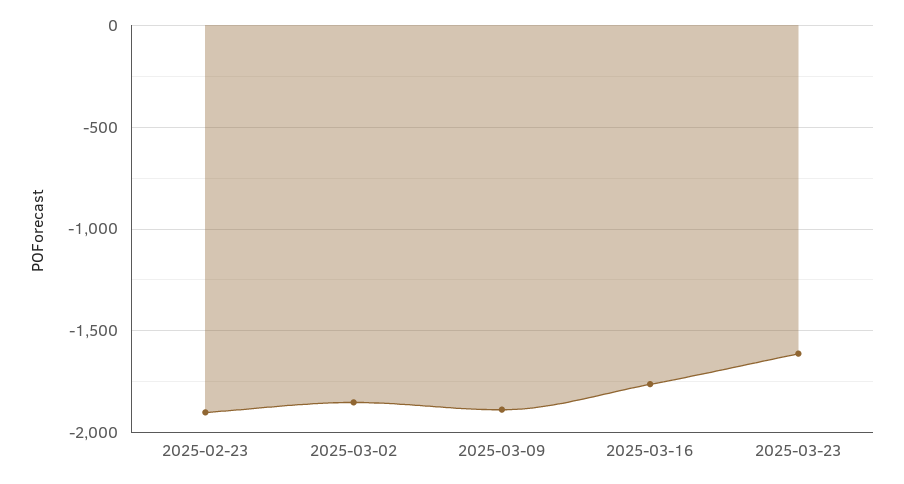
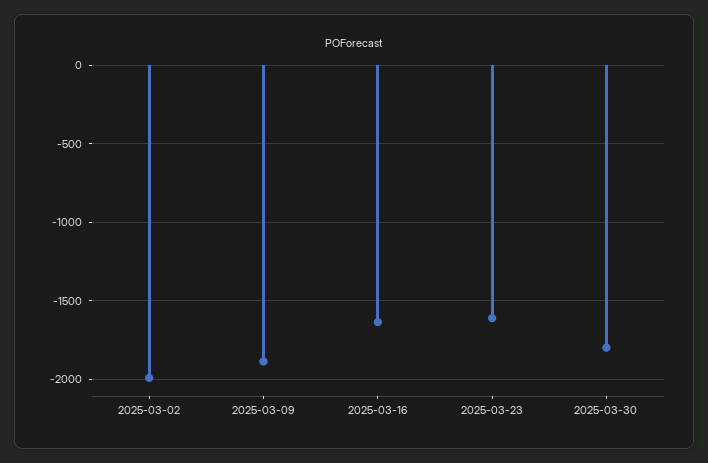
2025-02-23: -1900 -> none
2025-03-02: -1850 -> -2000
2025-03-16: -1750 -> -1650
2025-03-30: none -> -1800

